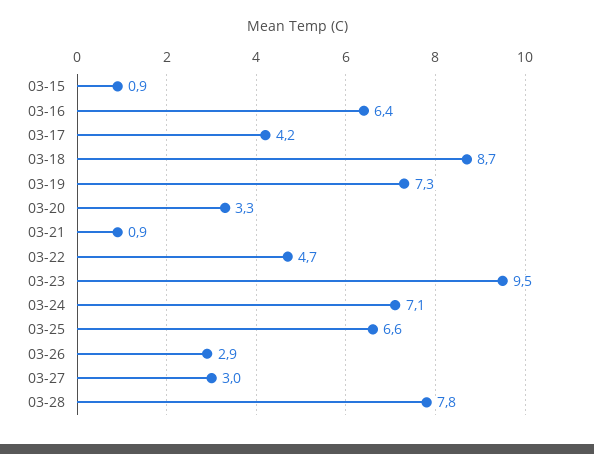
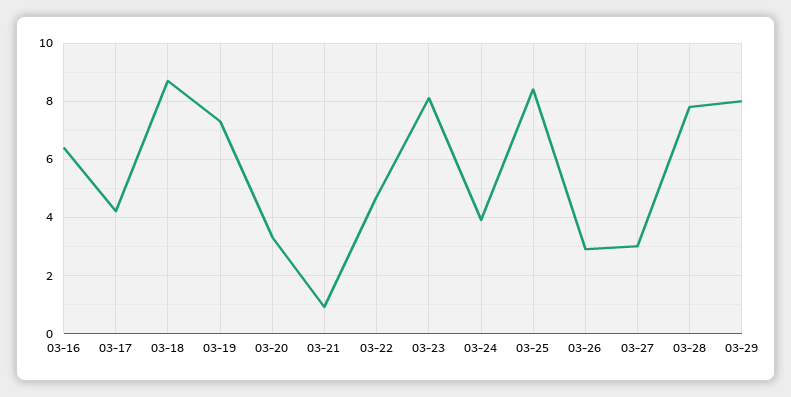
03-15: 0.9 -> none
03-23: 9.5 -> 8
03-24: 7.1 -> 4
03-25: 6.6 -> 8.5
03-29: none -> 8

